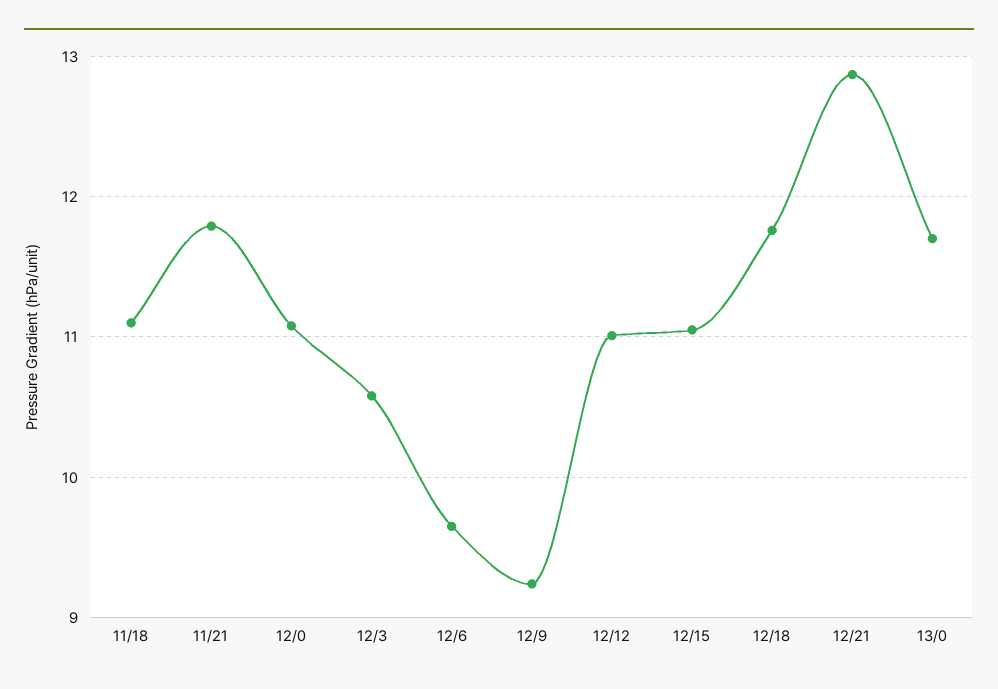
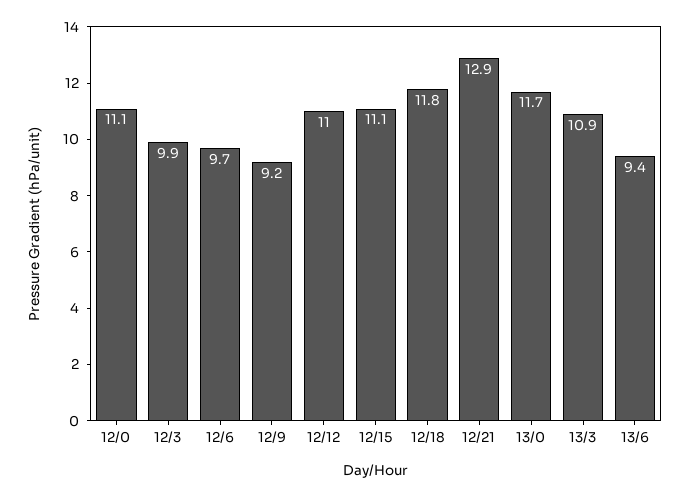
11/18: 11.1 -> none
11/21: 11.8 -> none
12/3: 10.6 -> 9.9
13/3: none -> 10.9
13/6: none -> 9.4

